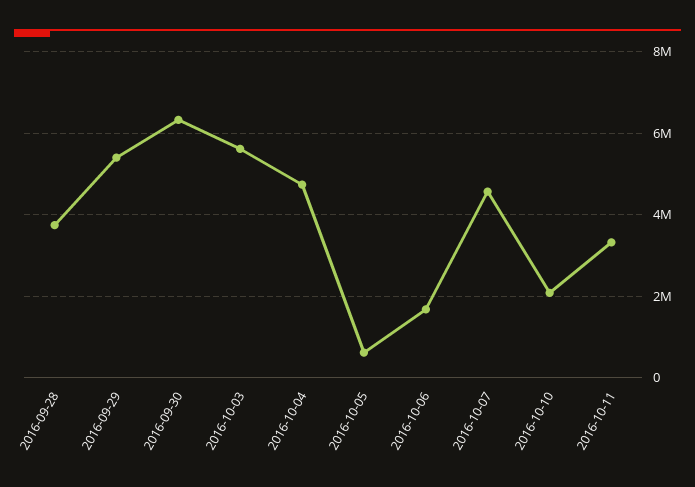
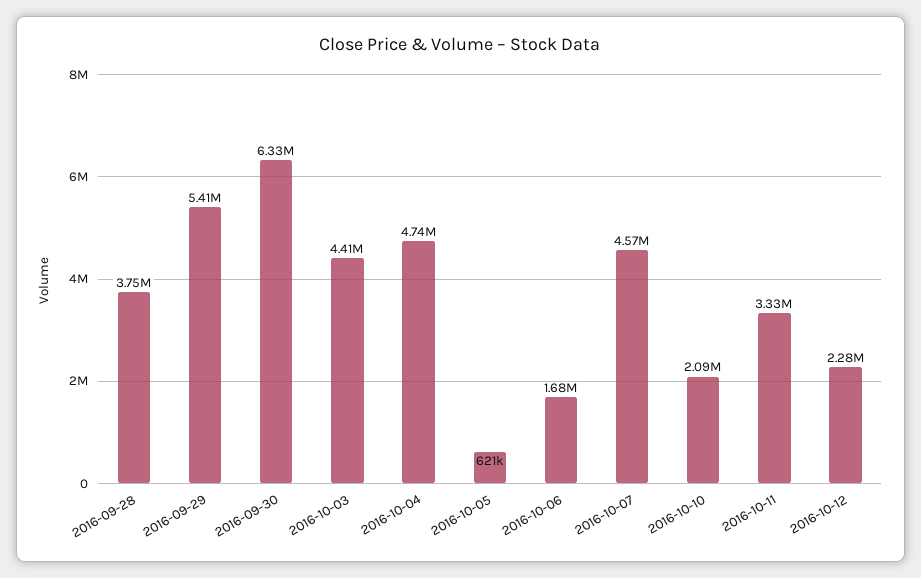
2016-10-03: 5600000 -> 4410000
2016-10-12: none -> 2280000

